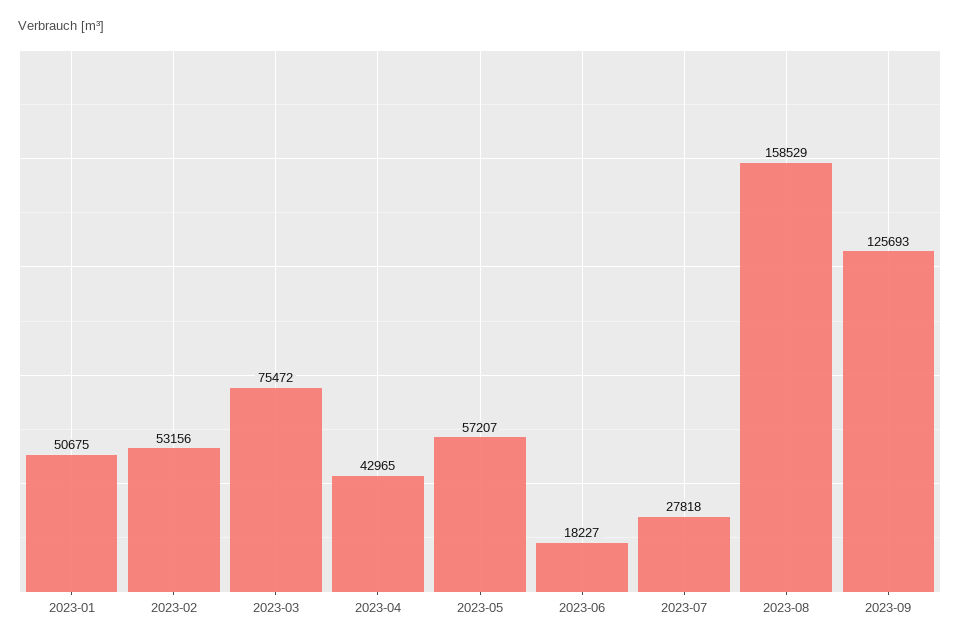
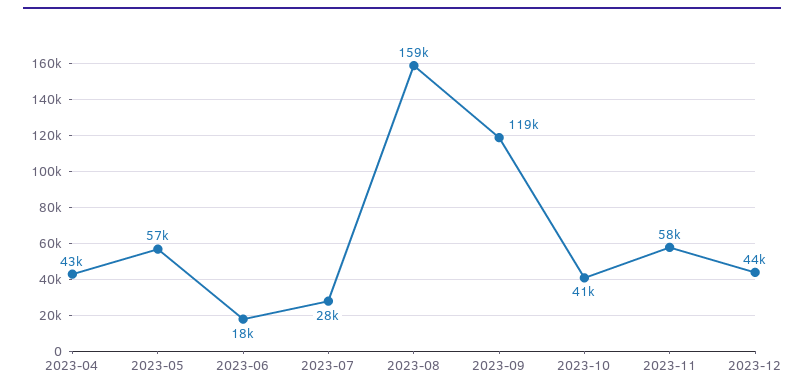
2023-01: 50675 -> none
2023-02: 53156 -> none
2023-03: 75472 -> none
2023-09: 125693 -> 119000
2023-10: none -> 41000
2023-11: none -> 58000
2023-12: none -> 44000

